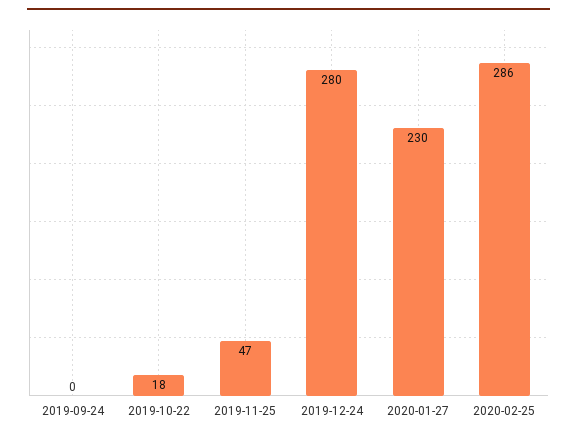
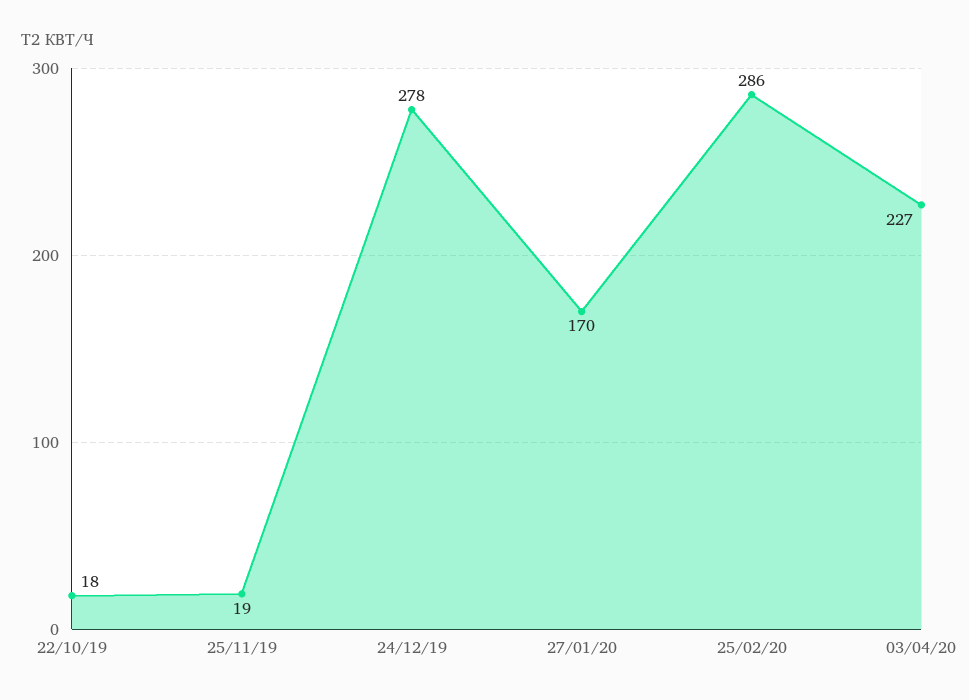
2019-09-24: 0 -> none
2019-11-25: 47 -> 19
2019-12-24: 280 -> 278
2020-01-27: 230 -> 170
03/04/20: none -> 227

